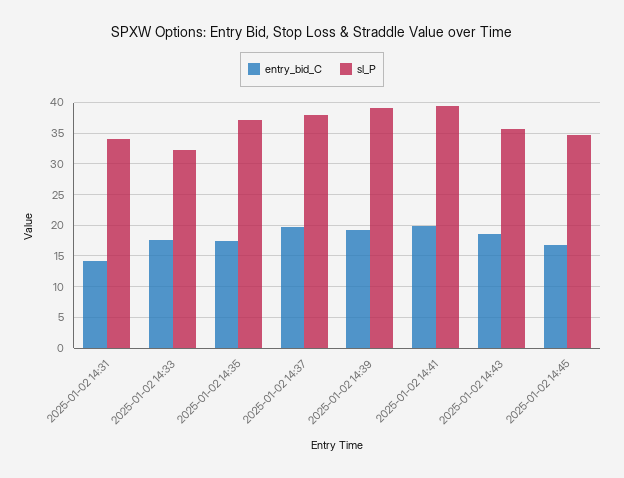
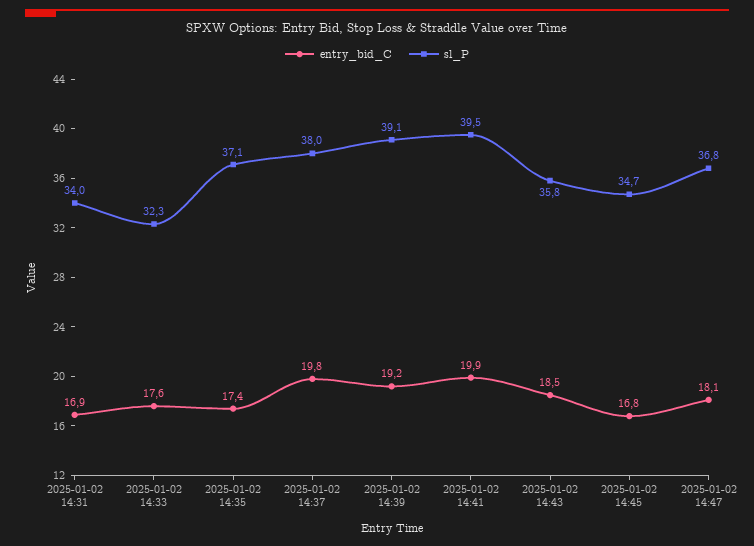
entry_bid_C, 2025-01-02 14:31: 14 -> 16.9
entry_bid_C, 2025-01-02 14:47: none -> 18.1
sl_P, 2025-01-02 14:47: none -> 36.8

